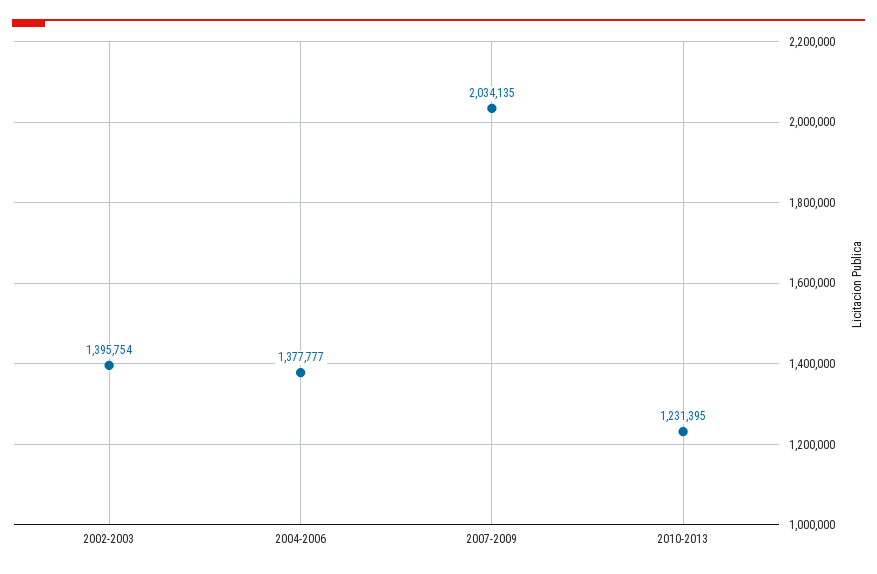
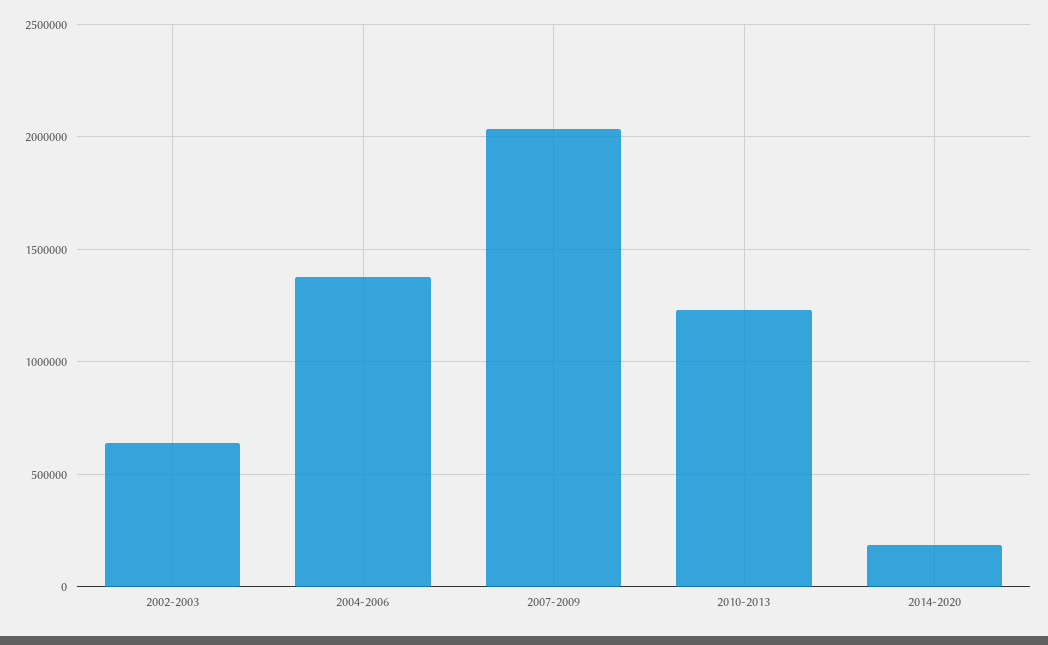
2002-2003: 1395754 -> 650000
2014-2020: none -> 200000

